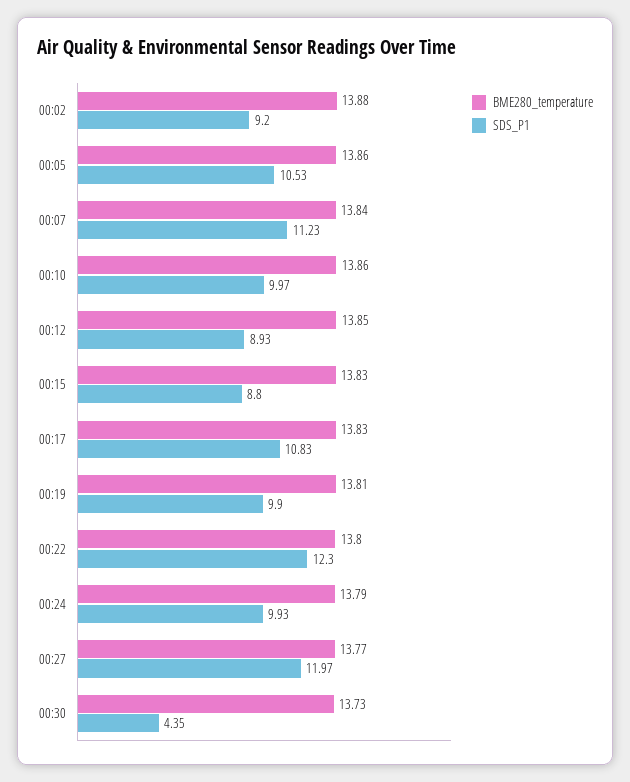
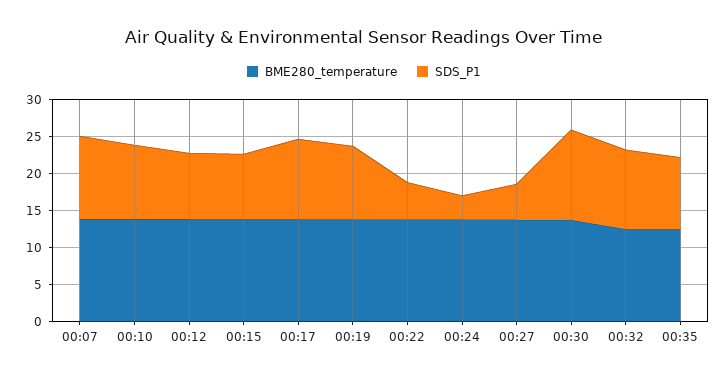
BME280_temperature, 00:02: 13.88 -> none
SDS_P1, 00:02: 9.2 -> none
BME280_temperature, 00:05: 13.86 -> none
SDS_P1, 00:05: 10.53 -> none
SDS_P1, 00:22: 12.3 -> 5
SDS_P1, 00:24: 9.93 -> 2.5
SDS_P1, 00:27: 11.97 -> 5
SDS_P1, 00:30: 4.35 -> 12.5
BME280_temperature, 00:32: none -> 12.5
SDS_P1, 00:32: none -> 10
BME280_temperature, 00:35: none -> 12.5
SDS_P1, 00:35: none -> 10

